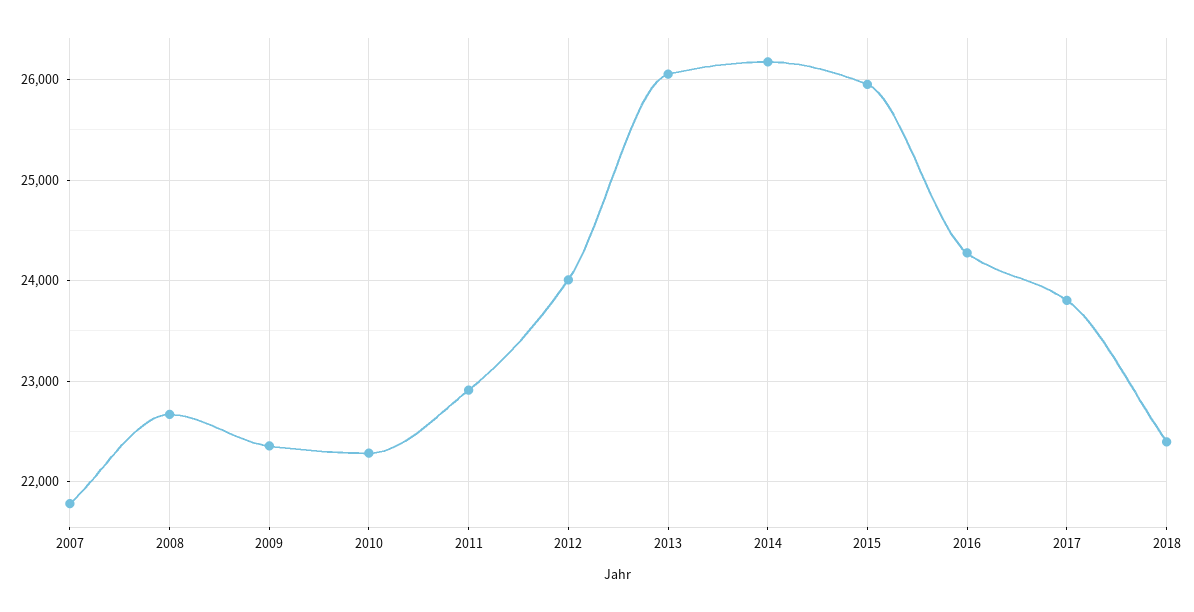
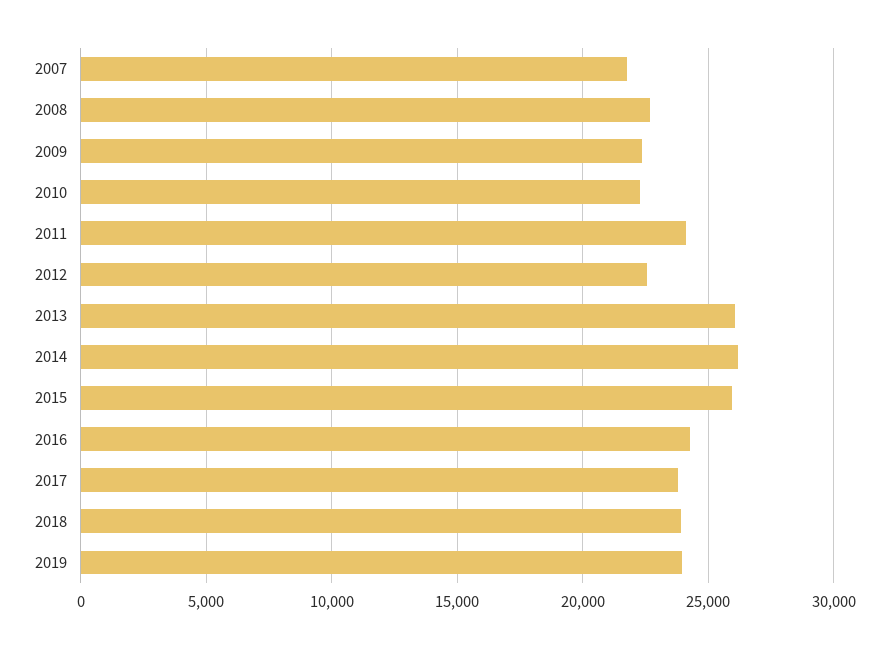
2011: 22900 -> 24000
2012: 24000 -> 22500
2018: 22400 -> 24000
2019: none -> 24000

